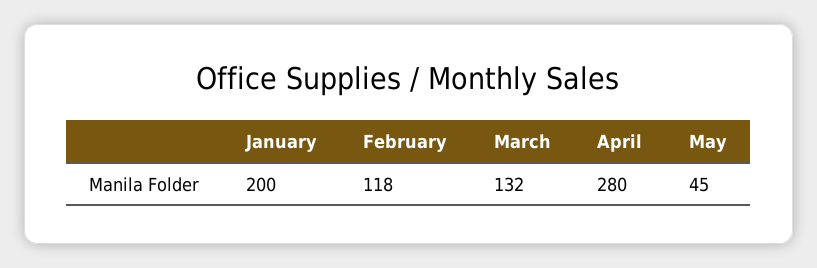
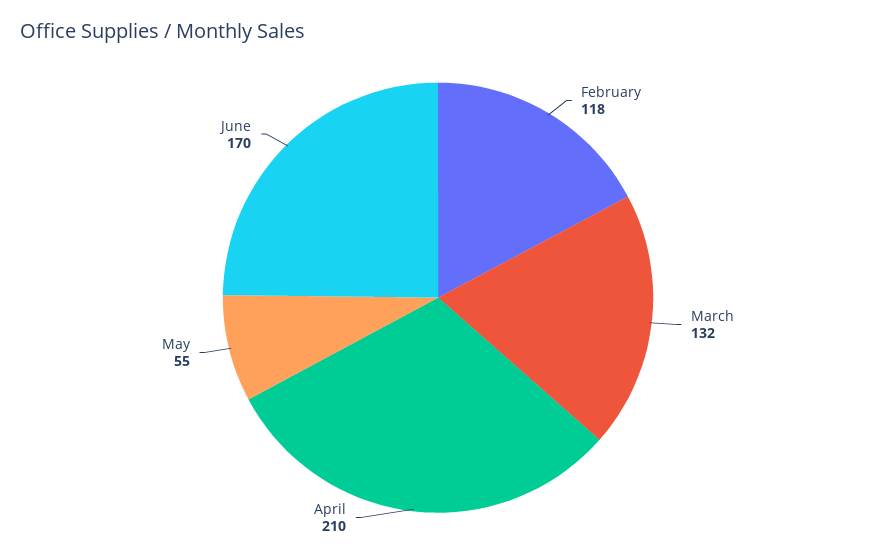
January: 200 -> none
April: 280 -> 210
May: 45 -> 55
June: none -> 170

